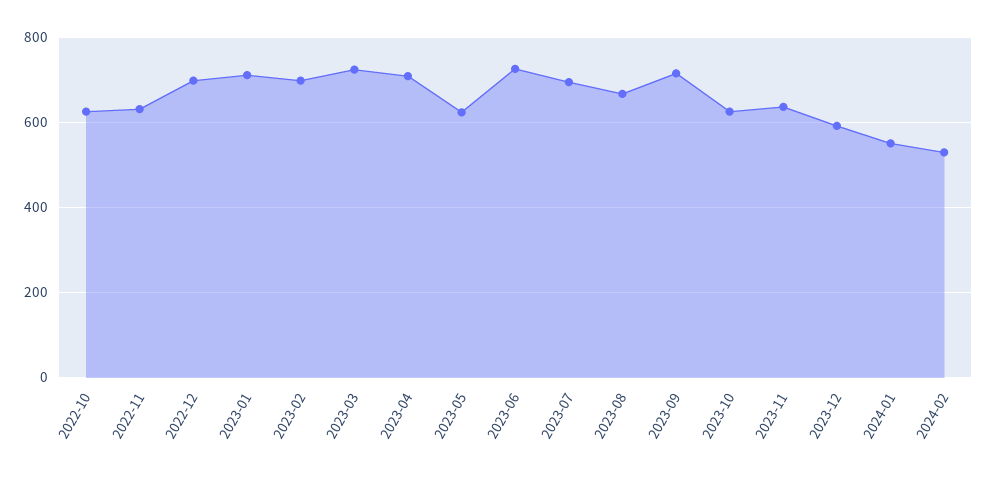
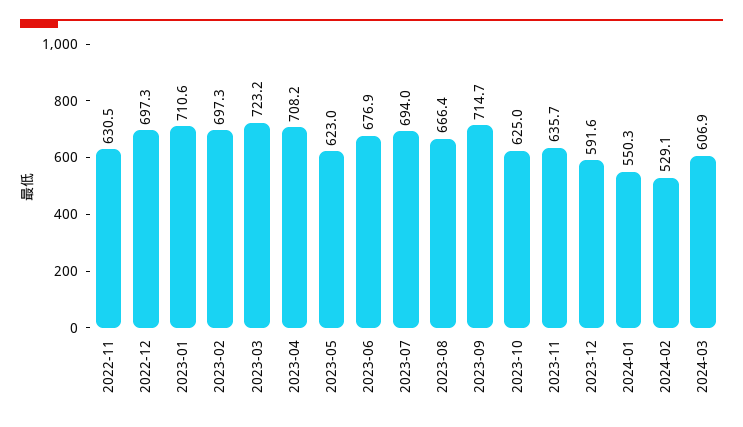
2022-10: 620 -> none
2023-06: 720 -> 676.9
2024-03: none -> 606.9

